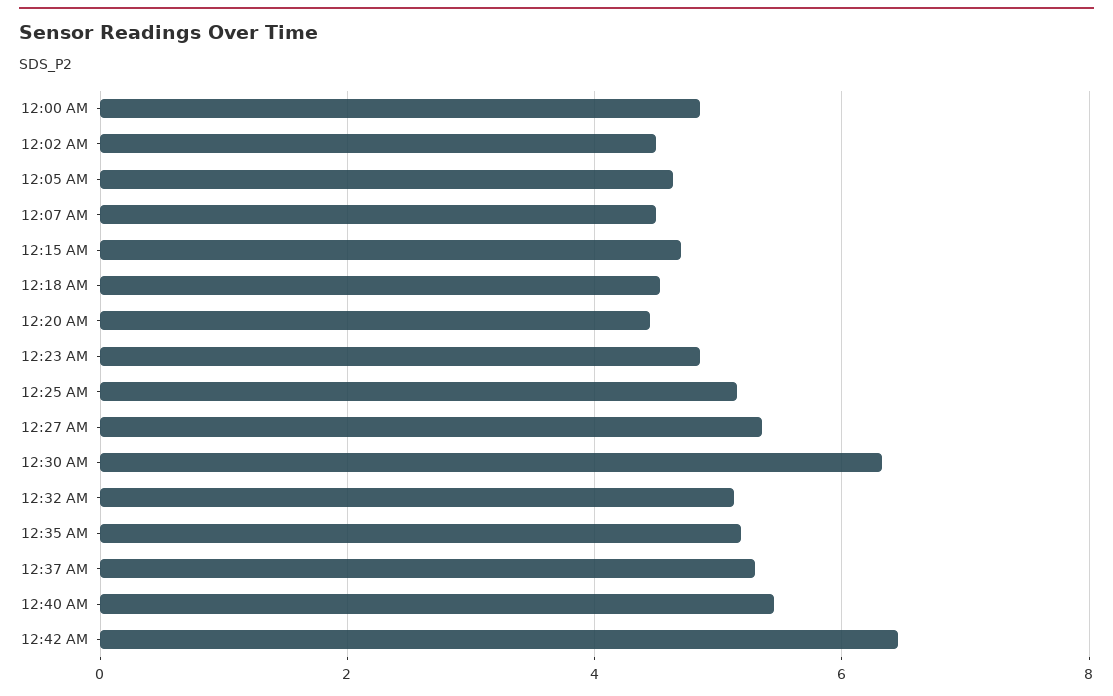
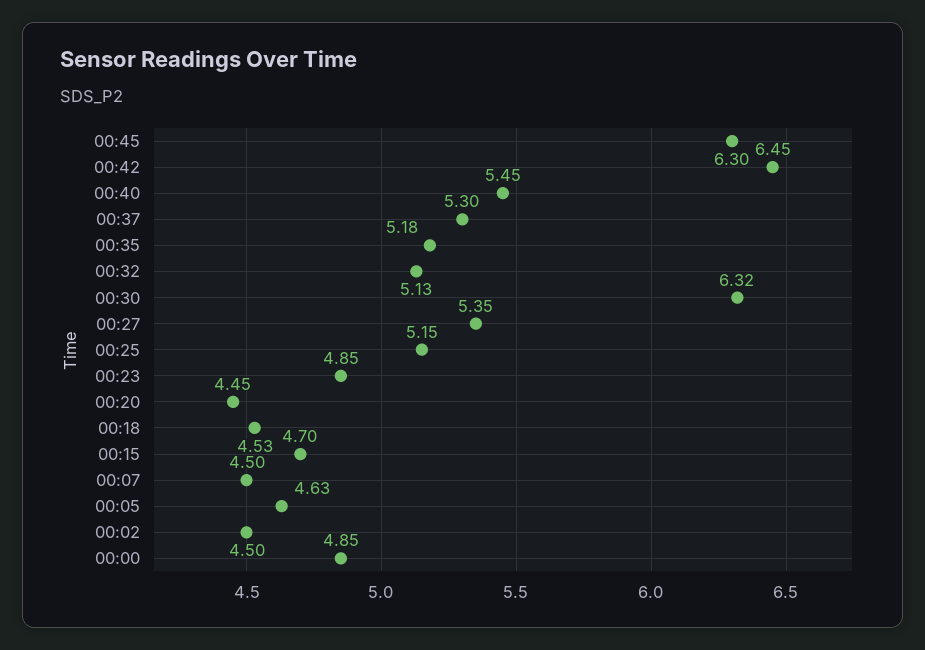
00:45: none -> 6.3

